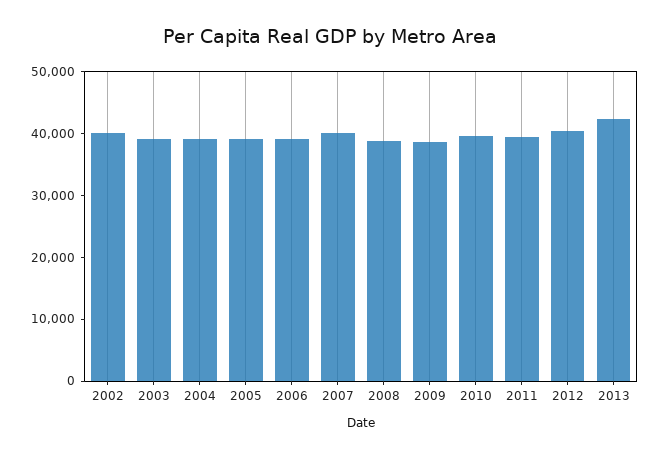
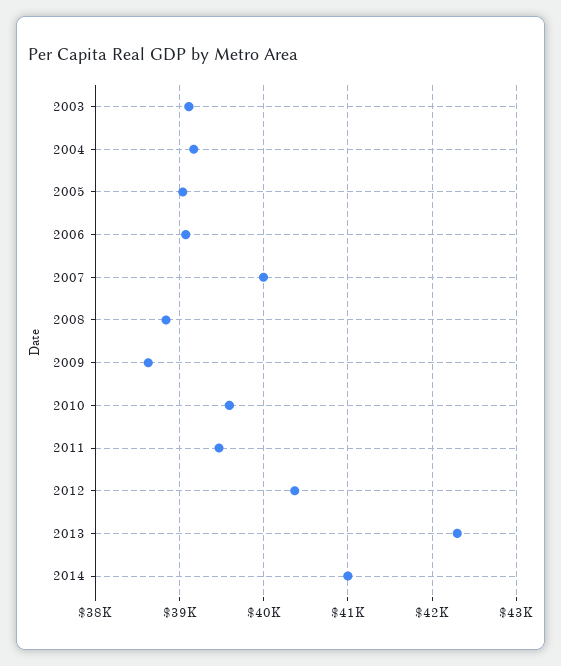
2002: 40000 -> none
2014: none -> 41000

